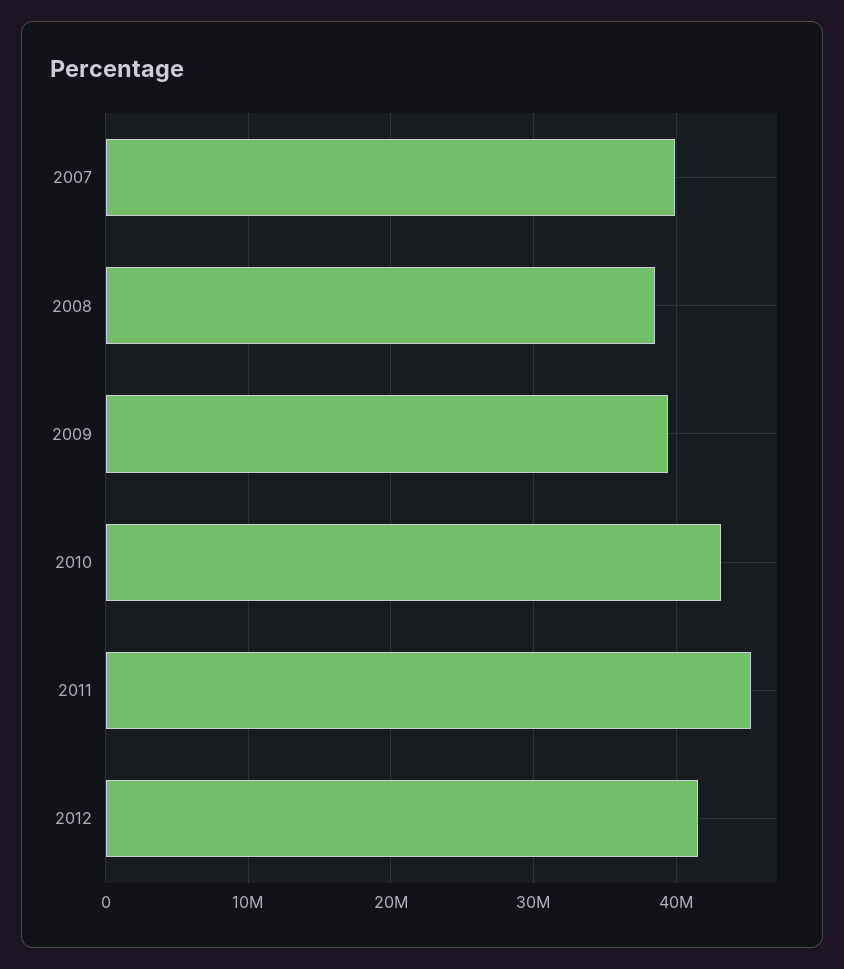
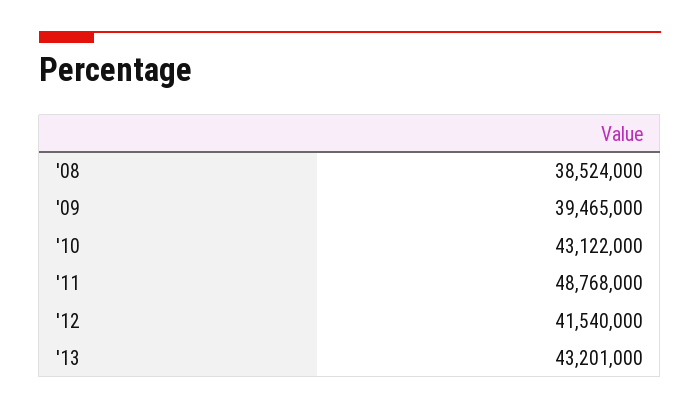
2007: 40000000 -> none
2011: 45000000 -> 48768000
'13: none -> 43201000

